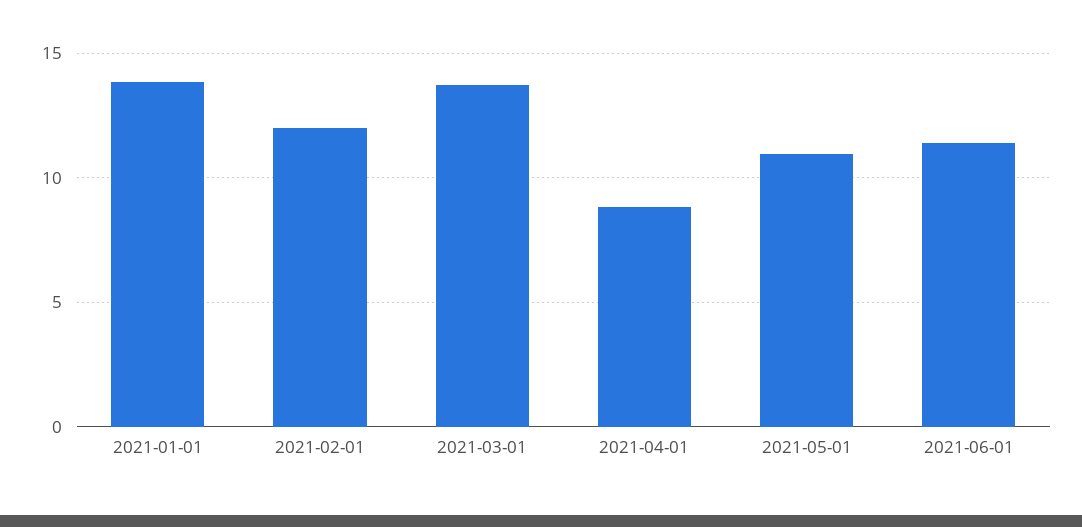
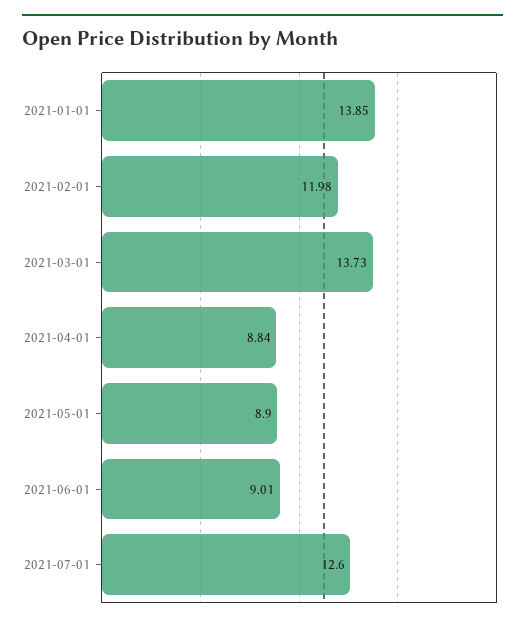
2021-05-01: 11 -> 8.9
2021-06-01: 11.5 -> 9.01
2021-07-01: none -> 12.6

